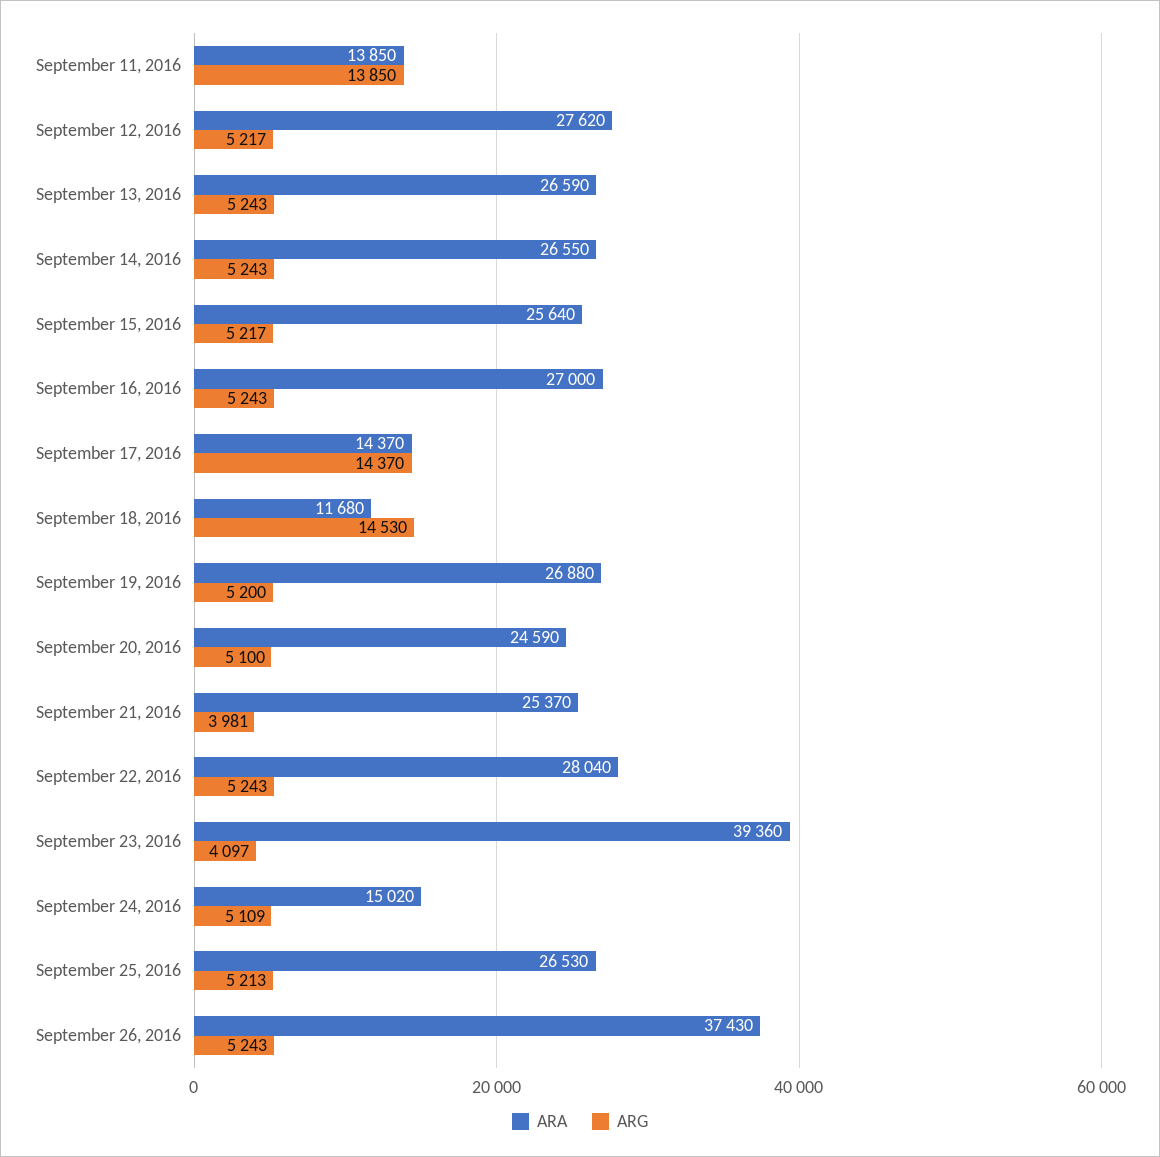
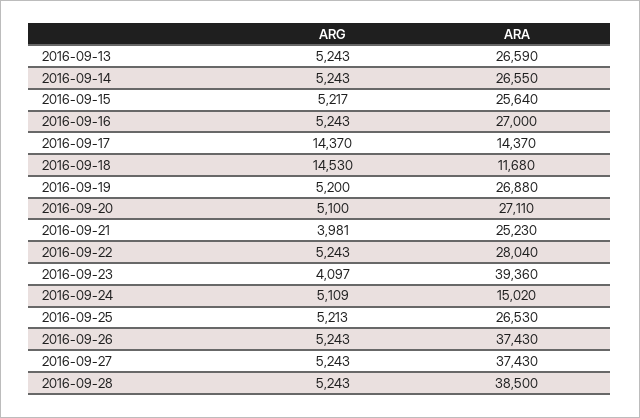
ARA, September 11, 2016: 13850 -> none
ARG, September 11, 2016: 13850 -> none
ARA, September 12, 2016: 27620 -> none
ARG, September 12, 2016: 5217 -> none
ARA, September 20, 2016: 24590 -> 27110
ARA, September 21, 2016: 25370 -> 25230
ARG, 2016-09-27: none -> 5243
ARA, 2016-09-27: none -> 37430
ARG, 2016-09-28: none -> 5243
ARA, 2016-09-28: none -> 38500

